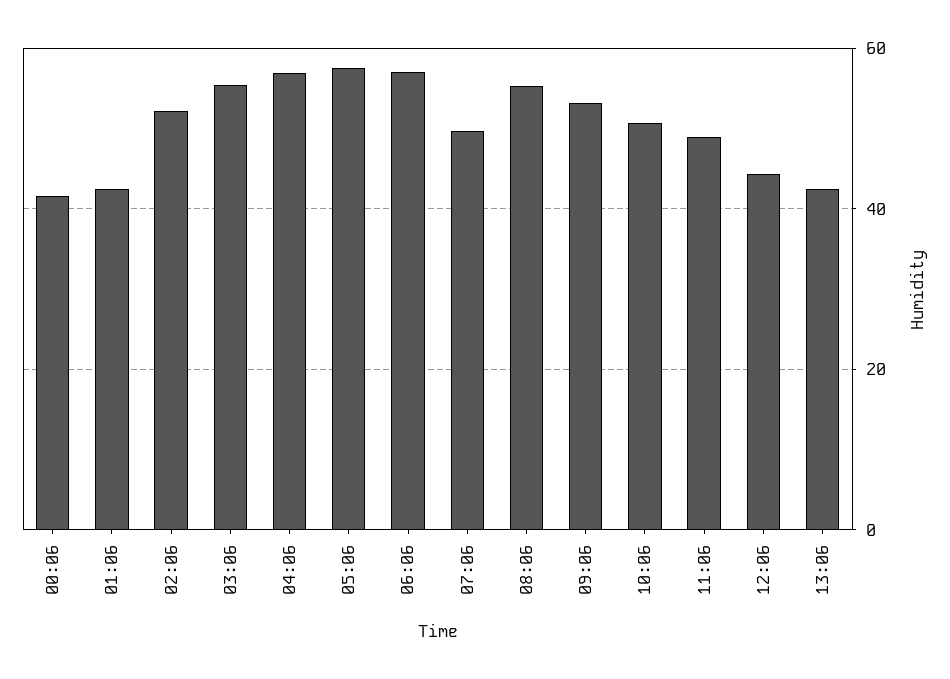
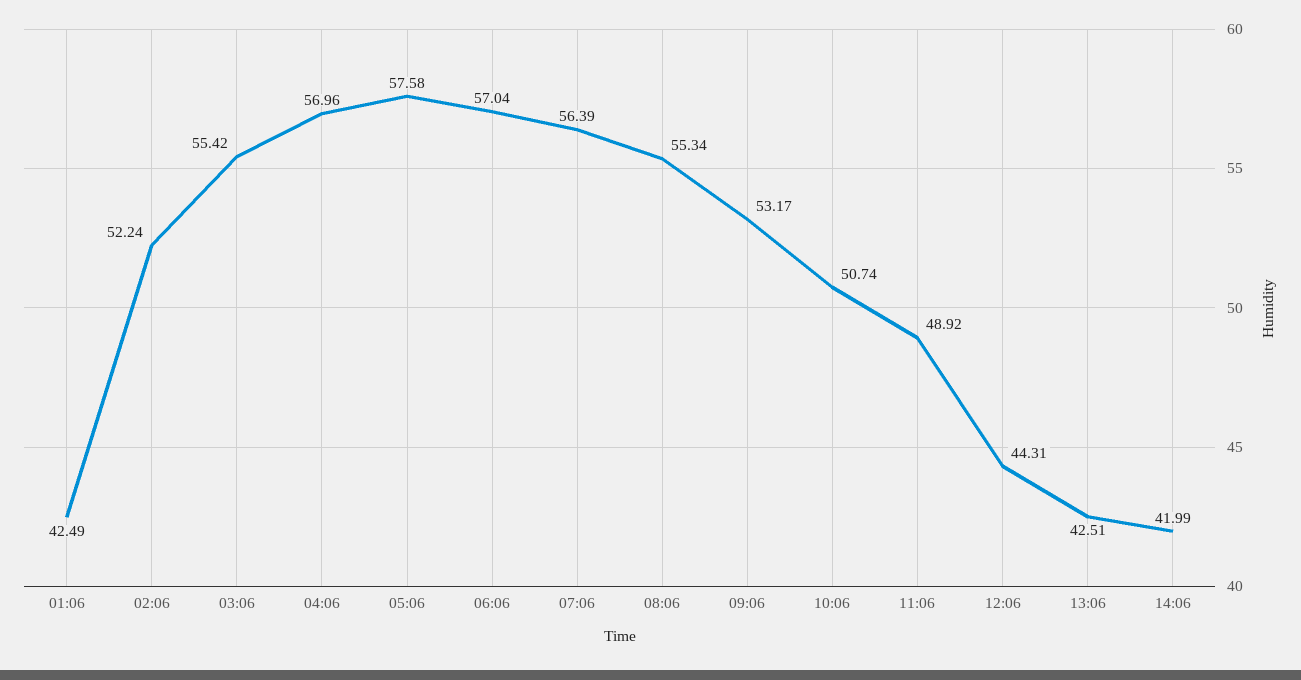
00:06: 42 -> none
07:06: 50 -> 56.39
14:06: none -> 41.99

